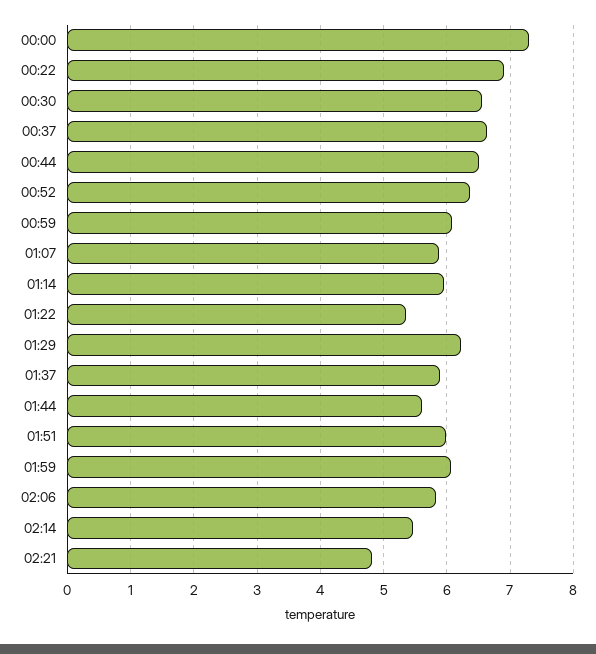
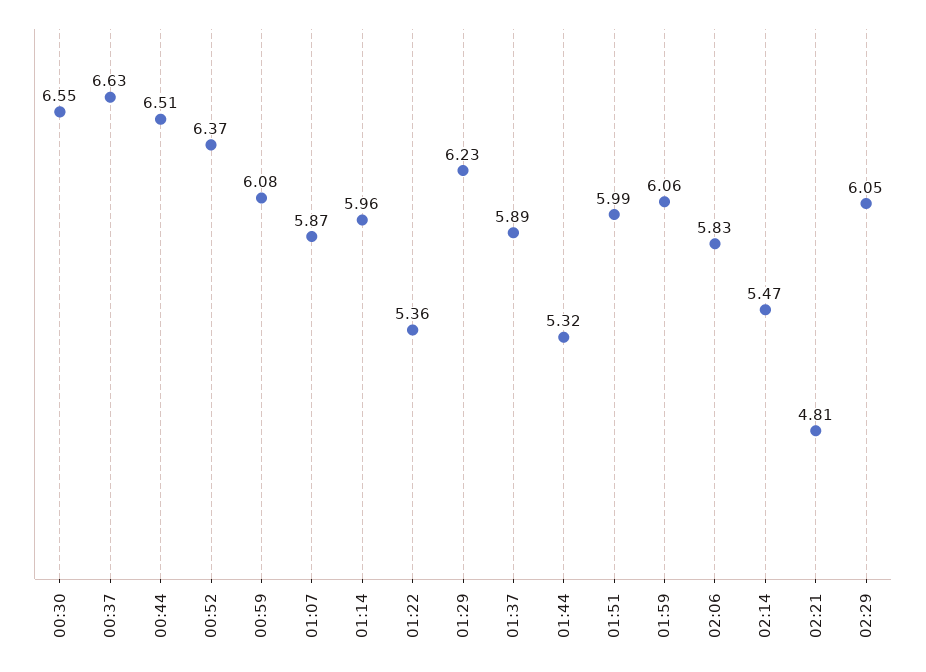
00:00: 7.3 -> none
00:22: 6.9 -> none
01:44: 5.6 -> 5.32
02:29: none -> 6.05

